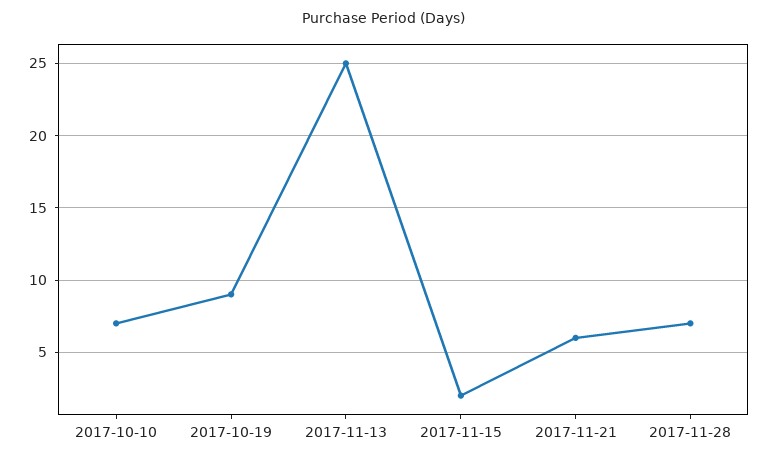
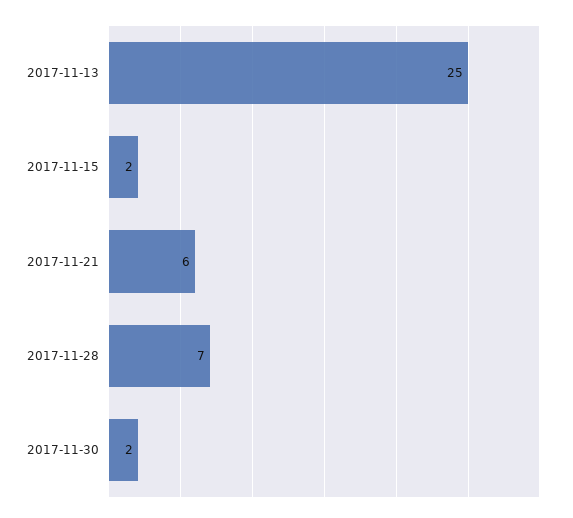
2017-10-10: 7 -> none
2017-10-19: 9 -> none
2017-11-30: none -> 2

